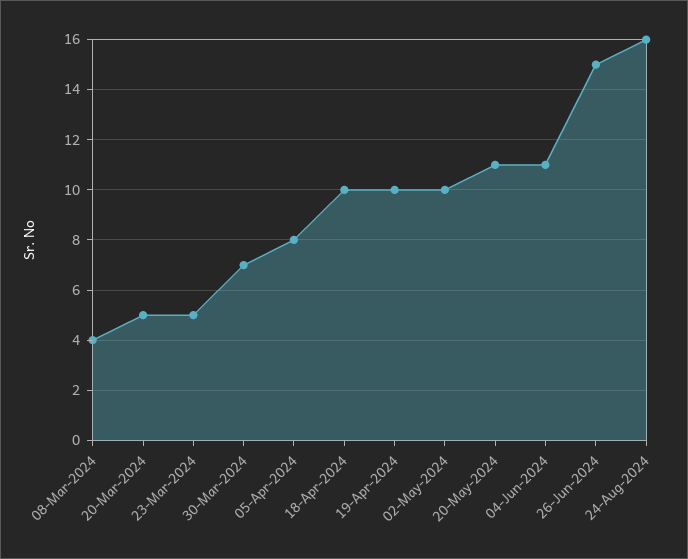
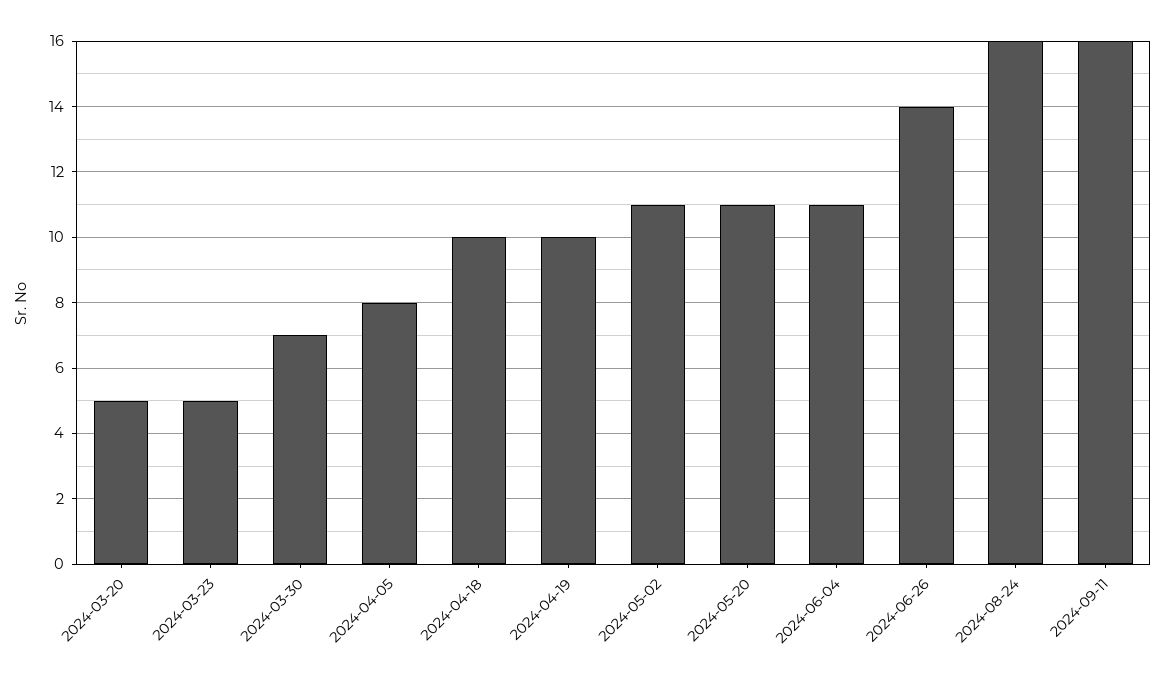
08-Mar-2024: 4 -> none
02-May-2024: 10 -> 11
26-Jun-2024: 15 -> 14
2024-09-11: none -> 16

